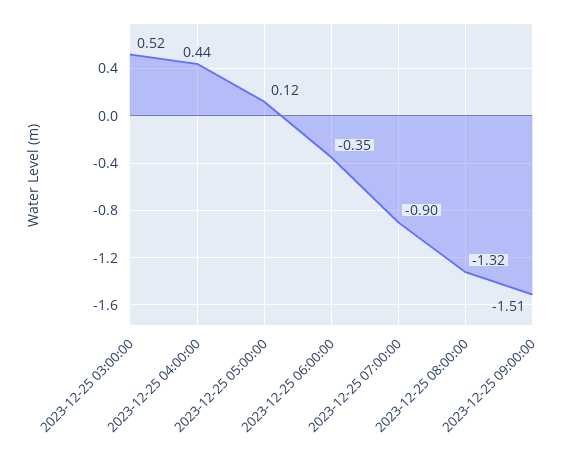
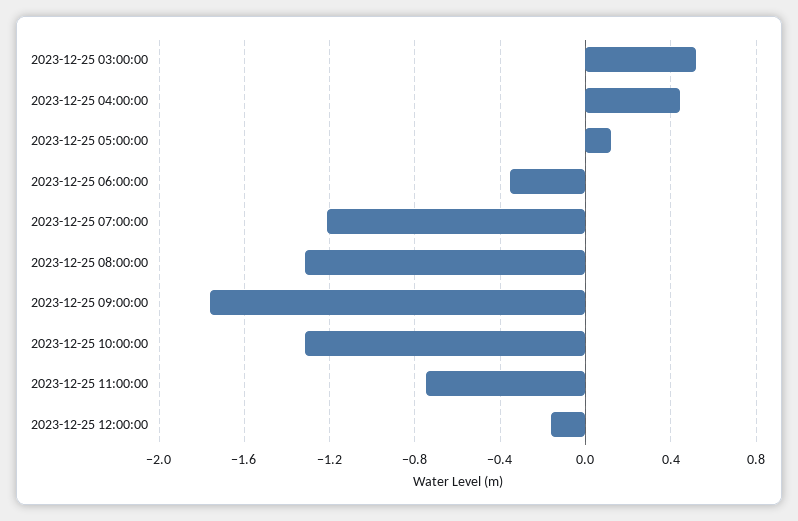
2023-12-25 07:00:00: -0.9 -> -1.2
2023-12-25 09:00:00: -1.51 -> -1.75
2023-12-25 10:00:00: none -> -1.3
2023-12-25 11:00:00: none -> -0.75
2023-12-25 12:00:00: none -> -0.15

